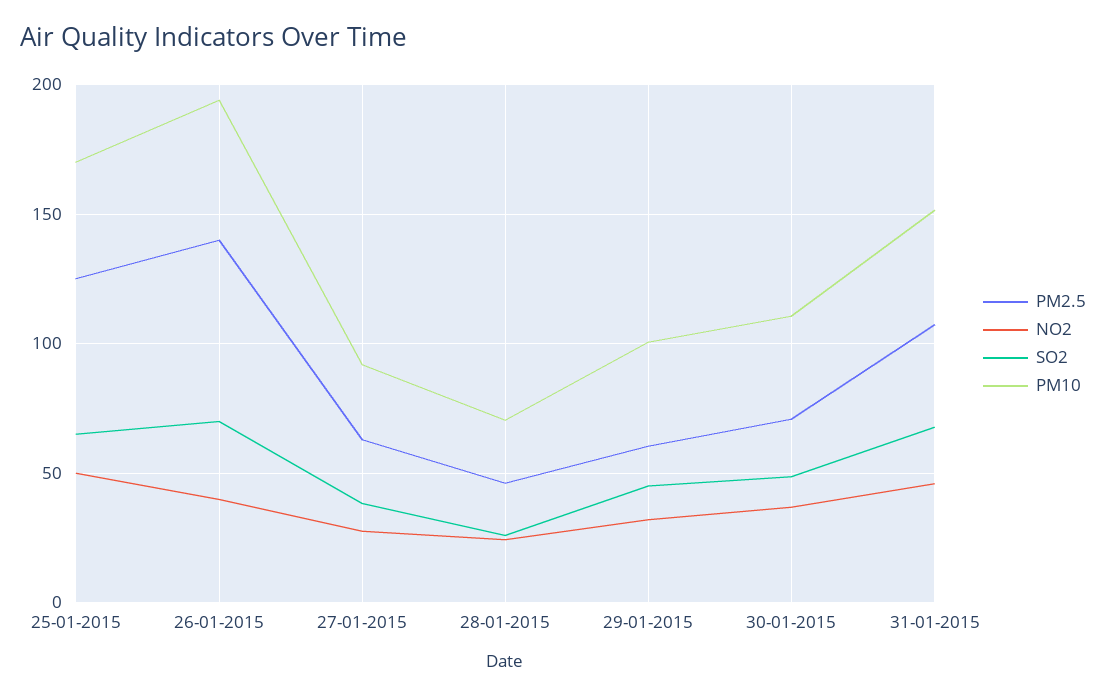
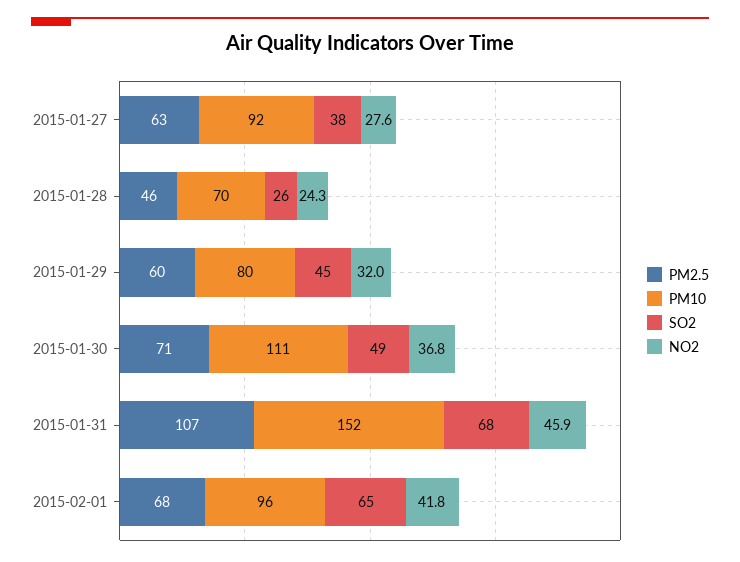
PM2.5, 25-01-2015: 125 -> none
NO2, 25-01-2015: 50 -> none
SO2, 25-01-2015: 65 -> none
PM10, 25-01-2015: 170 -> none
PM2.5, 26-01-2015: 140 -> none
NO2, 26-01-2015: 40 -> none
SO2, 26-01-2015: 70 -> none
PM10, 26-01-2015: 195 -> none
PM10, 29-01-2015: 100 -> 80
PM2.5, 2015-02-01: none -> 68
PM10, 2015-02-01: none -> 96
SO2, 2015-02-01: none -> 65
NO2, 2015-02-01: none -> 41.8

